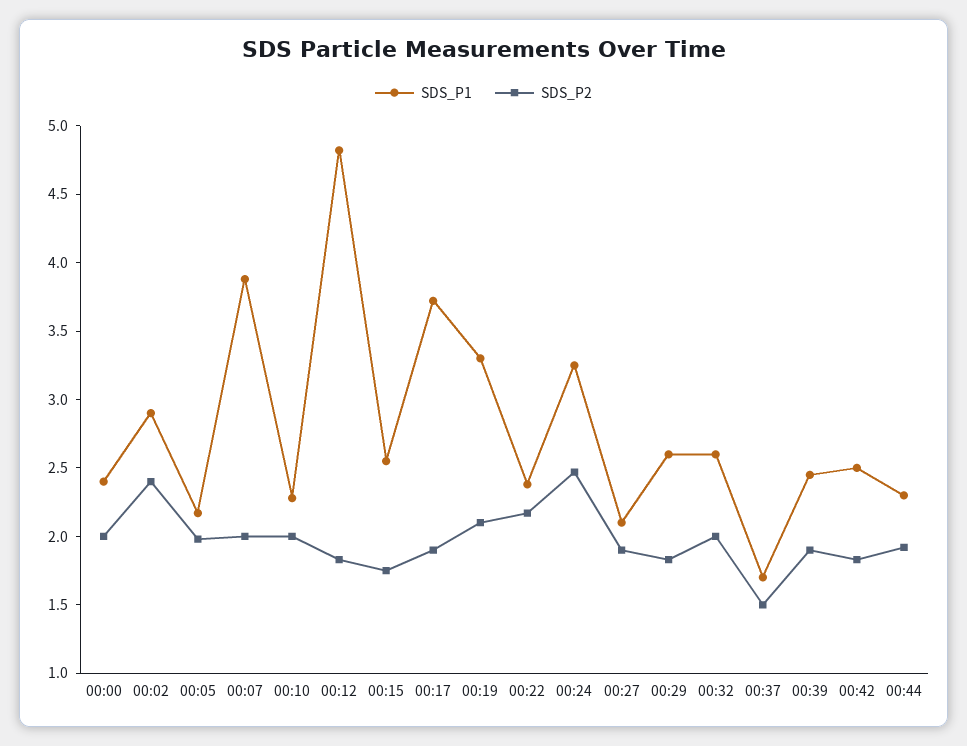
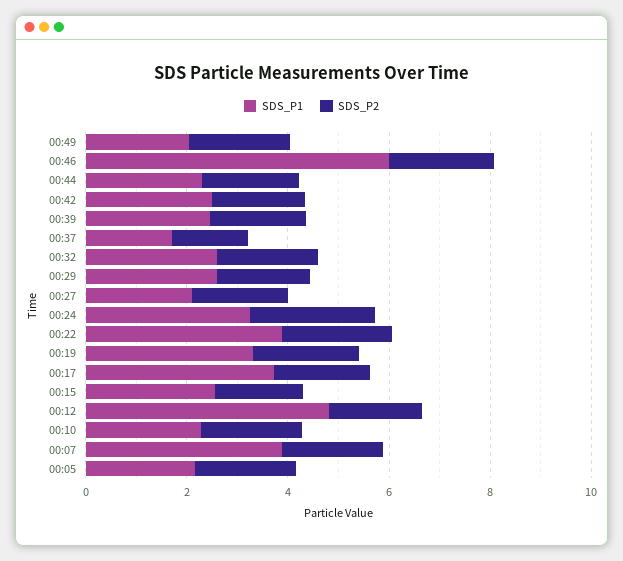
SDS_P1, 00:00: 2.4 -> none
SDS_P2, 00:00: 2 -> none
SDS_P1, 00:02: 2.9 -> none
SDS_P2, 00:02: 2.4 -> none
SDS_P1, 00:22: 2.4 -> 4
SDS_P1, 00:49: none -> 2
SDS_P2, 00:49: none -> 2
SDS_P1, 00:46: none -> 6
SDS_P2, 00:46: none -> 2

